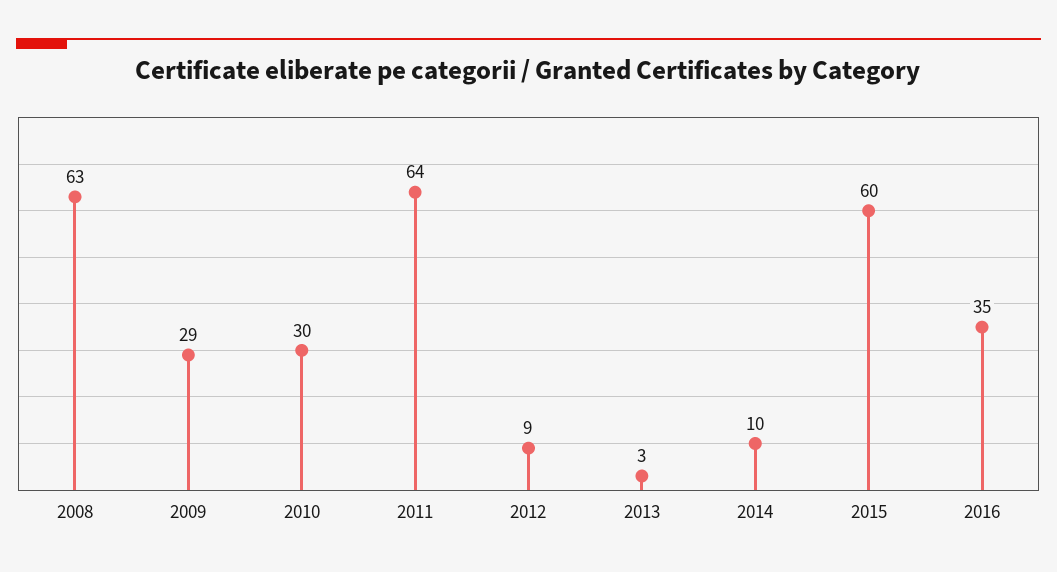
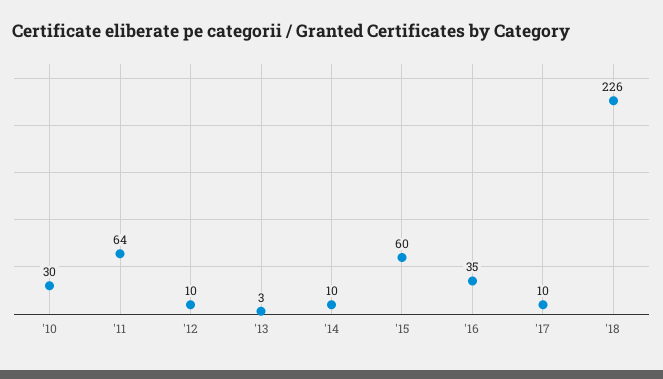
2008: 63 -> none
2009: 29 -> none
2012: 9 -> 10
'17: none -> 10
'18: none -> 226

